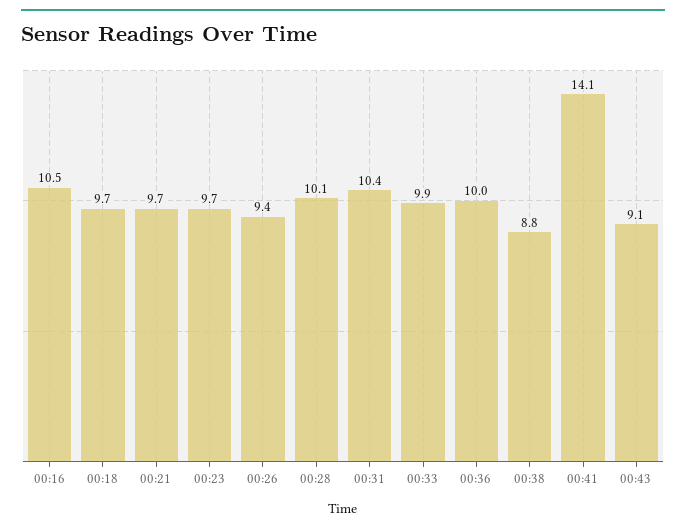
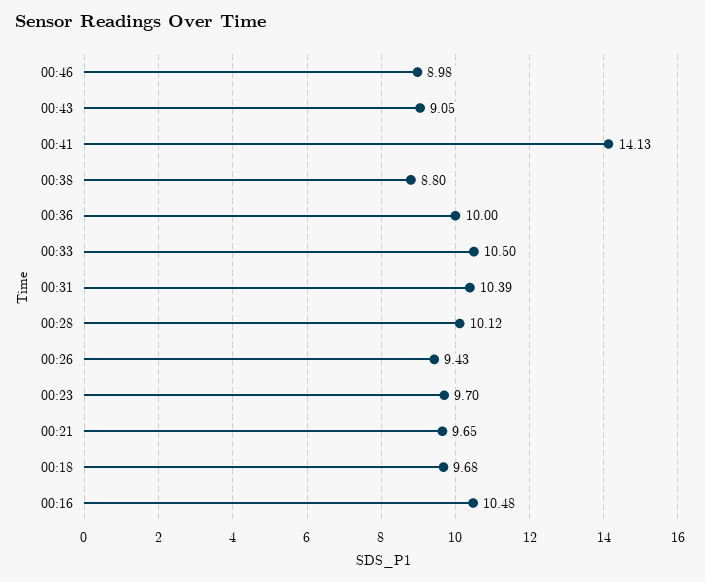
00:33: 9.9 -> 10.5
00:46: none -> 8.98

